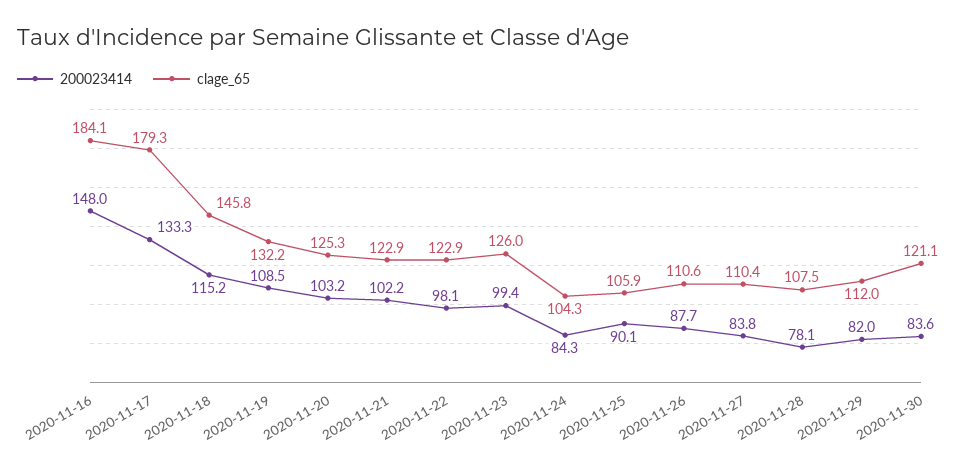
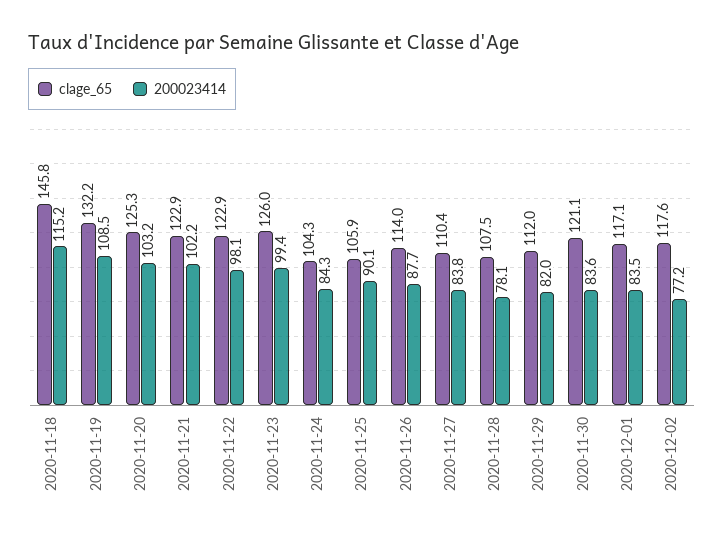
200023414, 2020-11-16: 148 -> none
clage_65, 2020-11-16: 184.1 -> none
200023414, 2020-11-17: 133.3 -> none
clage_65, 2020-11-17: 179.3 -> none
clage_65, 2020-11-26: 110.6 -> 114
clage_65, 2020-12-01: none -> 117.1
200023414, 2020-12-01: none -> 83.5
clage_65, 2020-12-02: none -> 117.6
200023414, 2020-12-02: none -> 77.2

